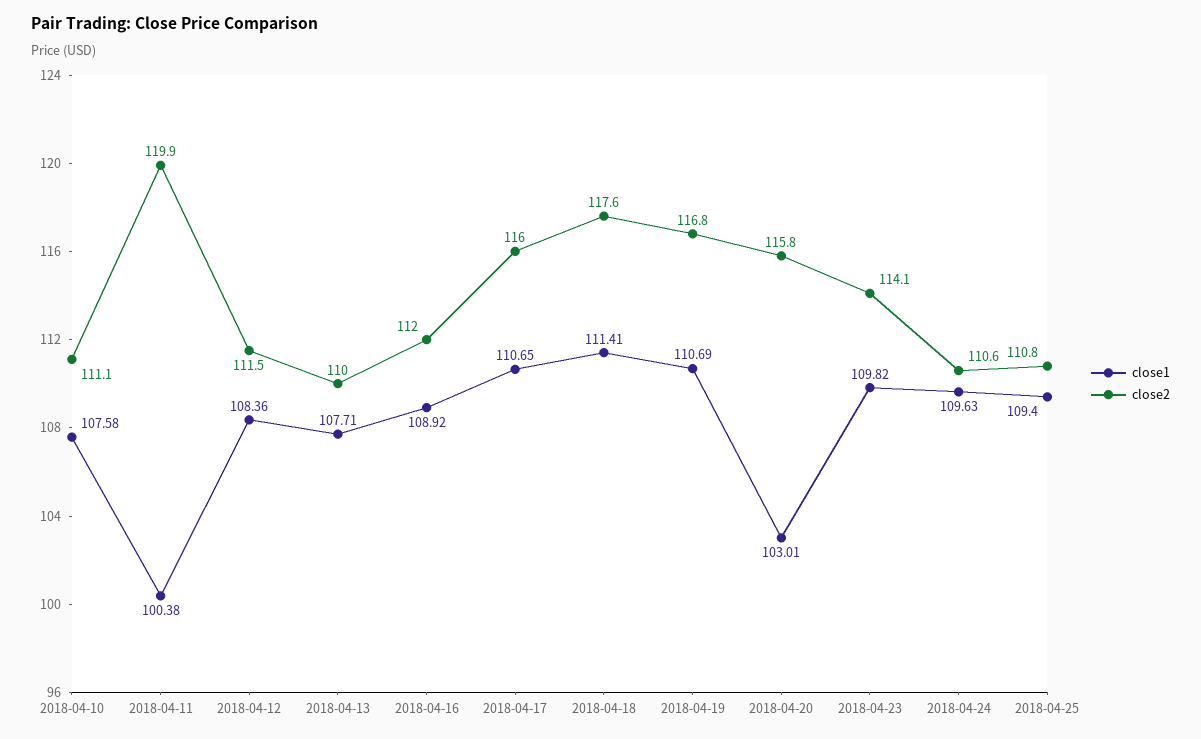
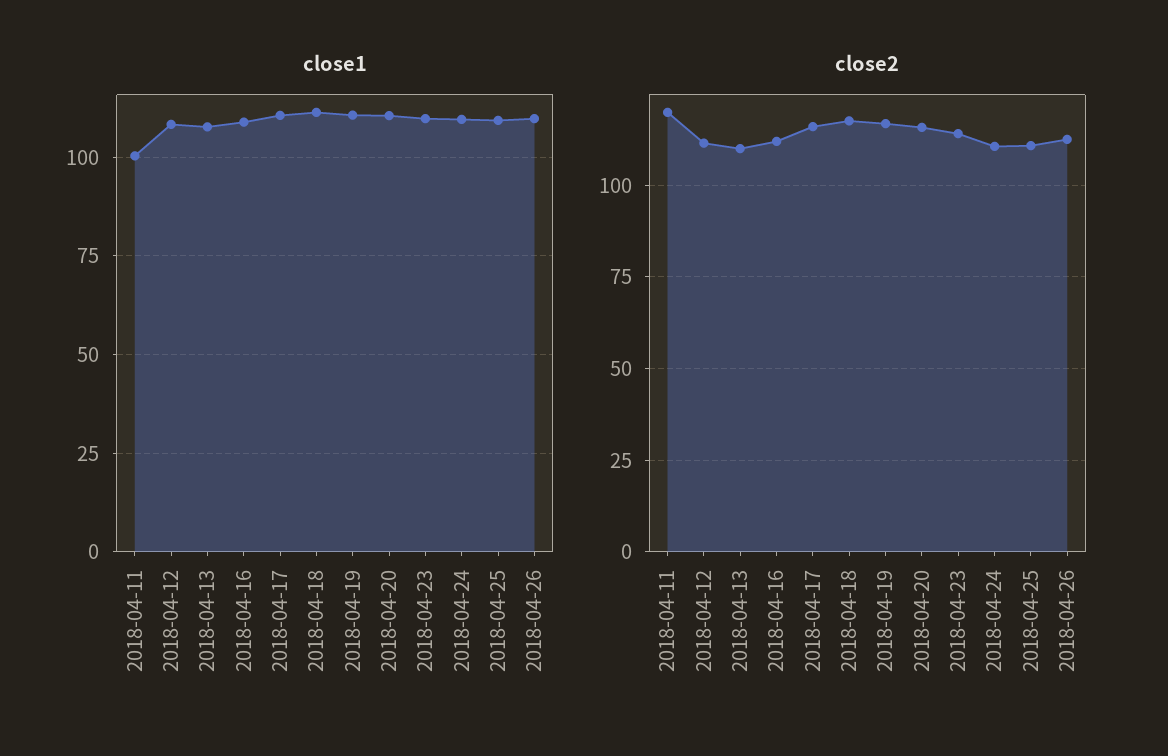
close1, 2018-04-10: 107.58 -> none
close2, 2018-04-10: 111.1 -> none
close1, 2018-04-20: 103.01 -> 110
close1, 2018-04-26: none -> 110
close2, 2018-04-26: none -> 112.5

